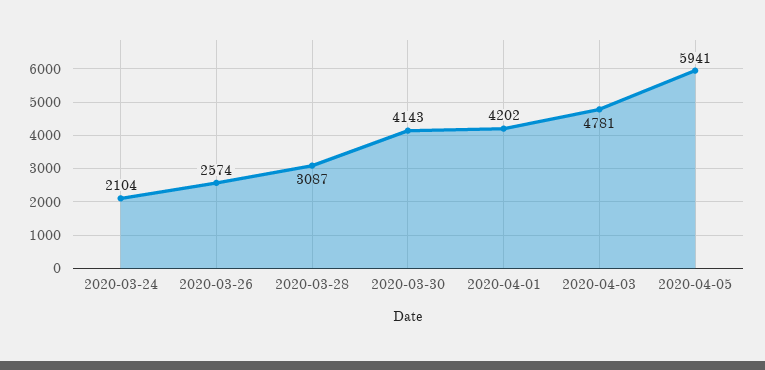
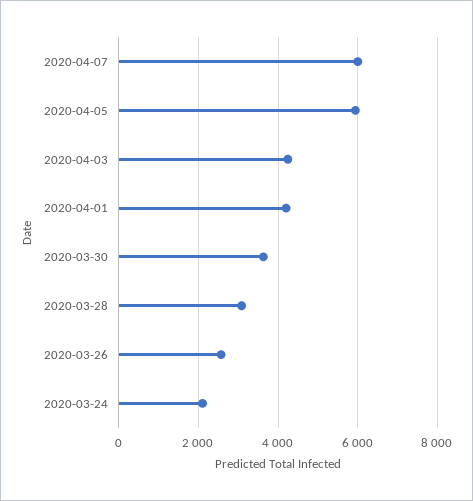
2020-03-30: 4143 -> 3600
2020-04-03: 4781 -> 4200
2020-04-07: none -> 6000

